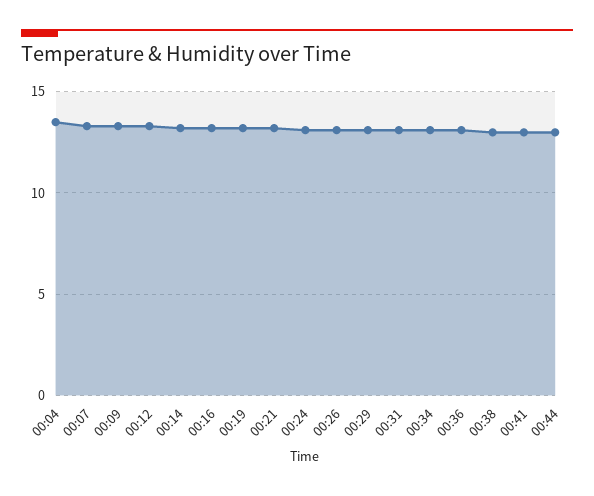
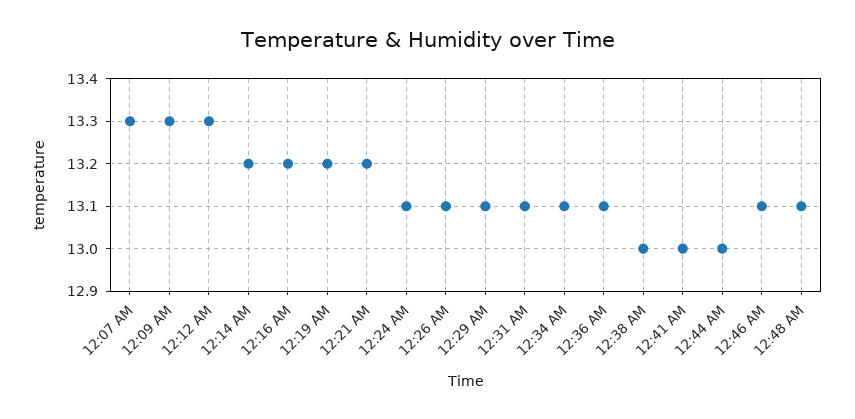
00:04: 13.5 -> none
12:46 AM: none -> 13.1
12:48 AM: none -> 13.1

